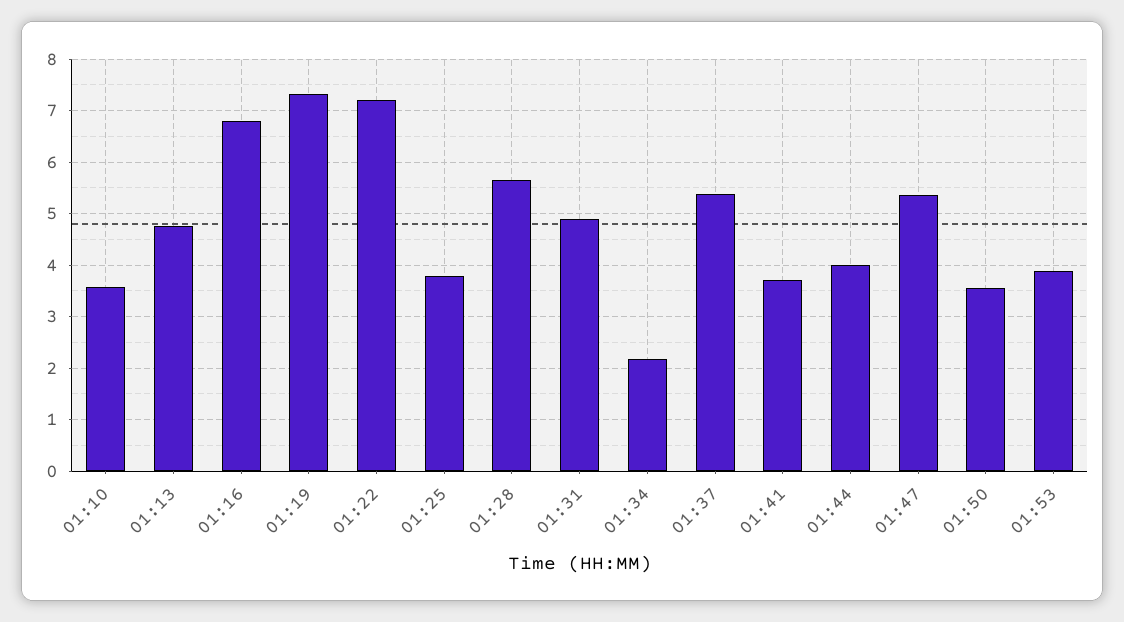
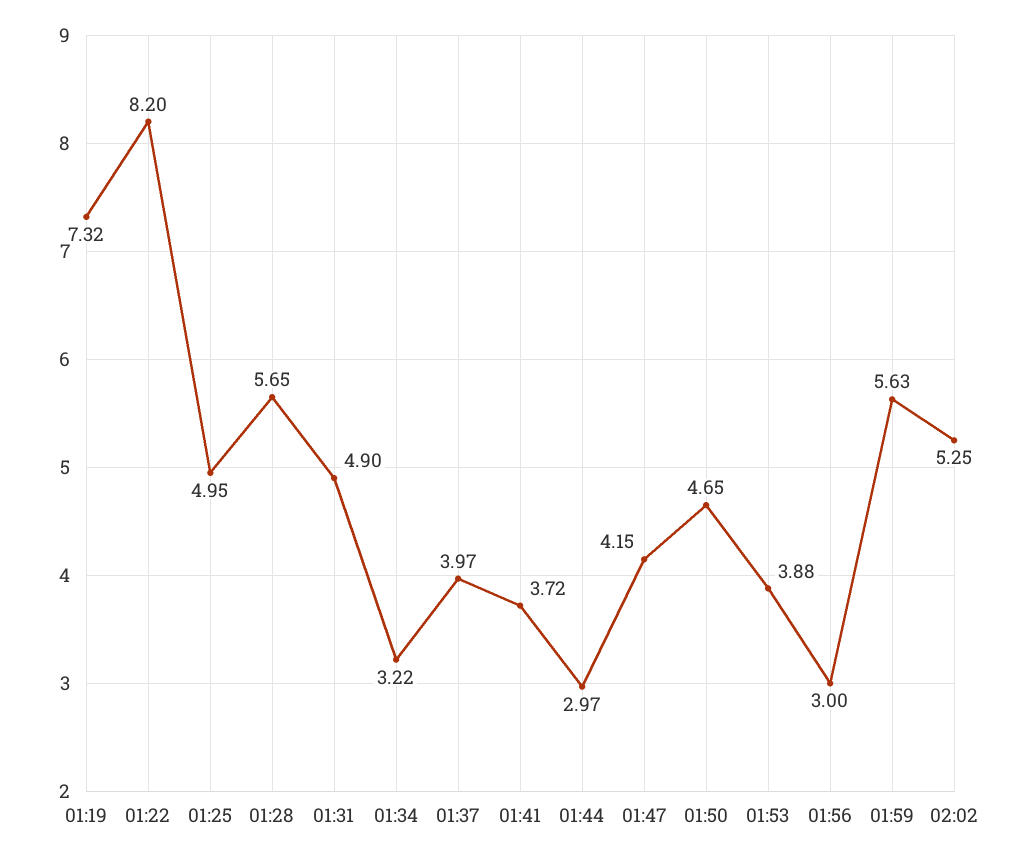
01:10: 3.6 -> none
01:13: 4.8 -> none
01:16: 6.8 -> none
01:22: 7.2 -> 8.2
01:25: 3.8 -> 4.95
01:34: 2.2 -> 3.22
01:37: 5.4 -> 3.97
01:44: 4 -> 2.97
01:47: 5.4 -> 4.15
01:50: 3.6 -> 4.65
01:56: none -> 3
01:59: none -> 5.63
02:02: none -> 5.25

